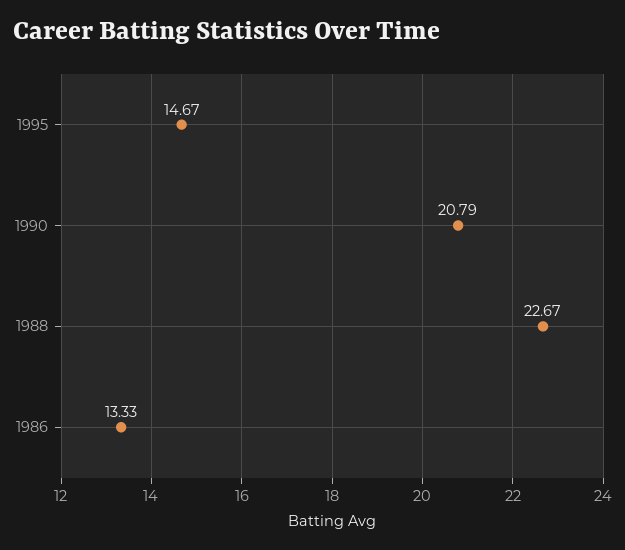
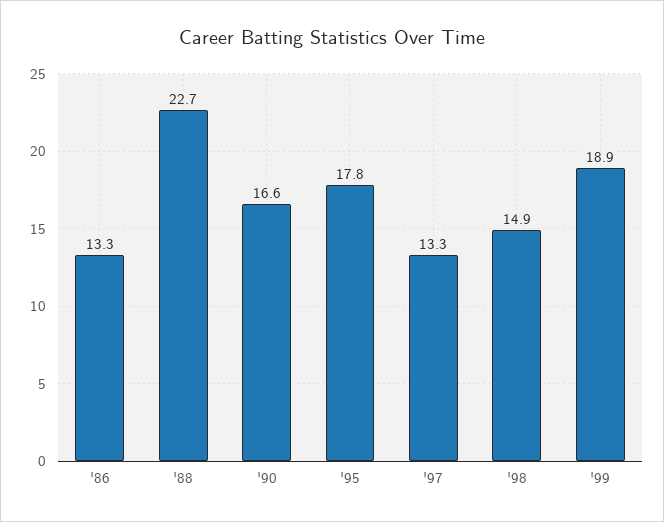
1995: 14.67 -> 17.8
1990: 20.79 -> 16.6
'97: none -> 13.3
'98: none -> 14.9
'99: none -> 18.9

